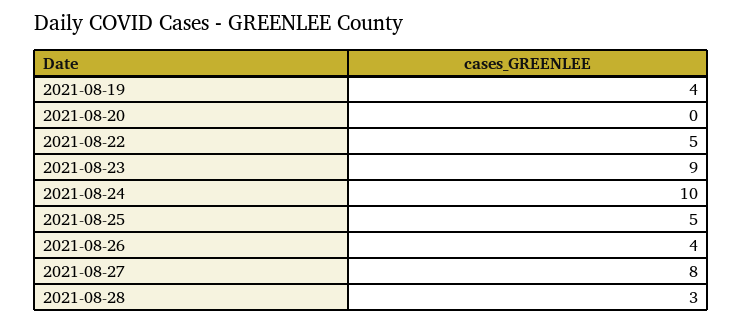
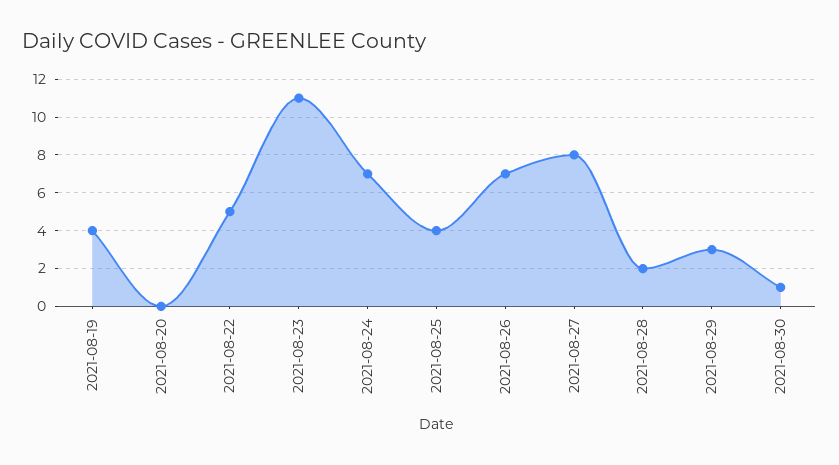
2021-08-23: 9 -> 11
2021-08-24: 10 -> 7
2021-08-25: 5 -> 4
2021-08-26: 4 -> 7
2021-08-28: 3 -> 2
2021-08-29: none -> 3
2021-08-30: none -> 1

